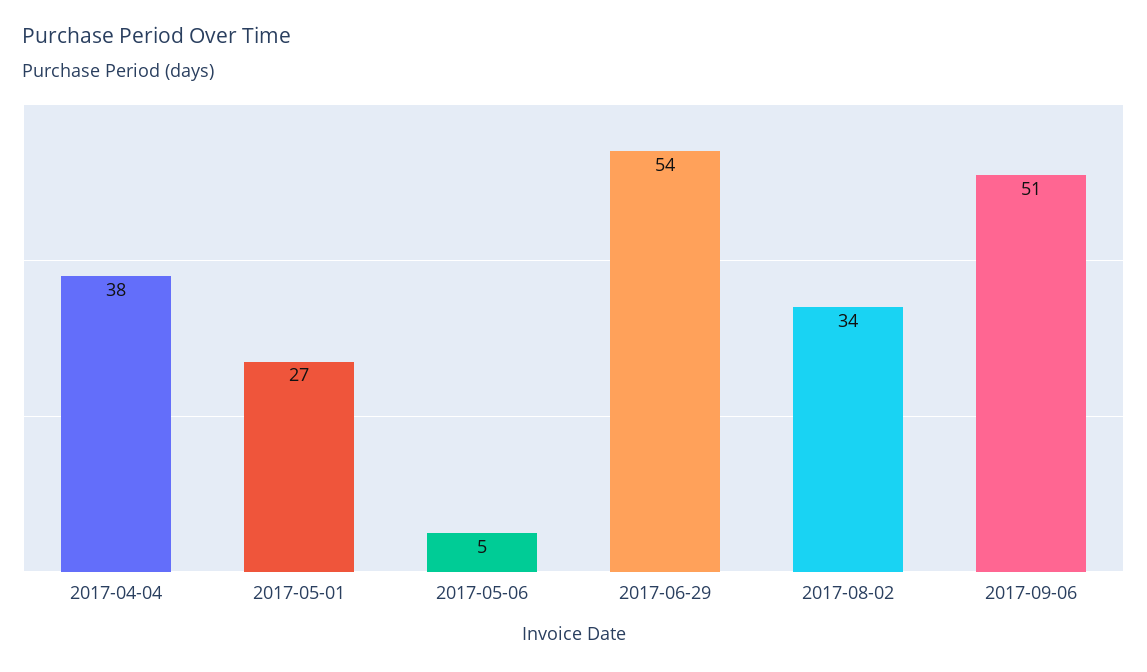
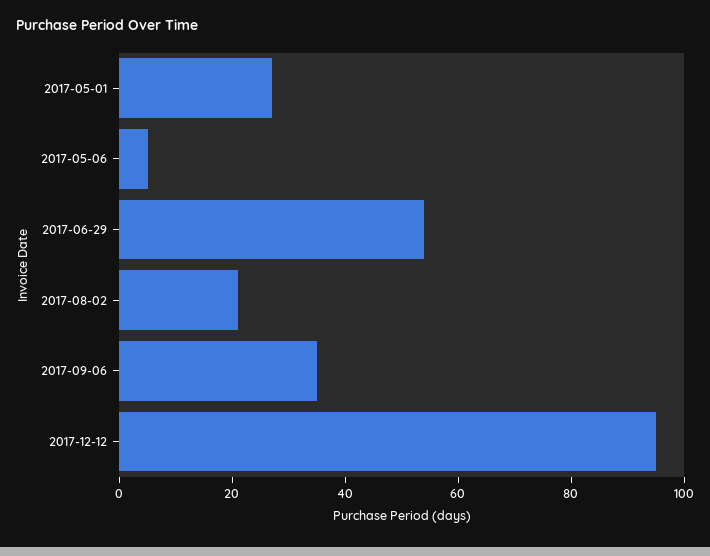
2017-04-04: 38 -> none
2017-08-02: 34 -> 20
2017-09-06: 51 -> 35
2017-12-12: none -> 95

